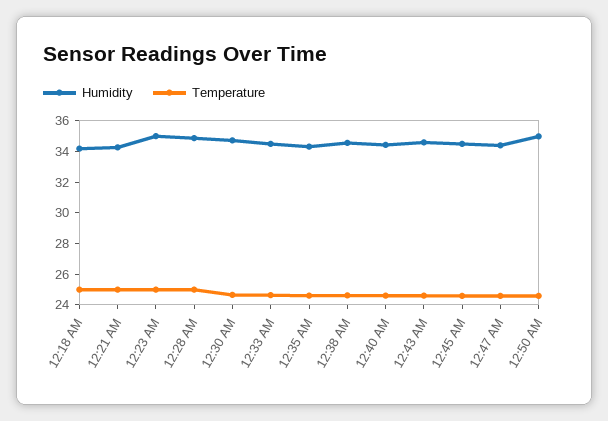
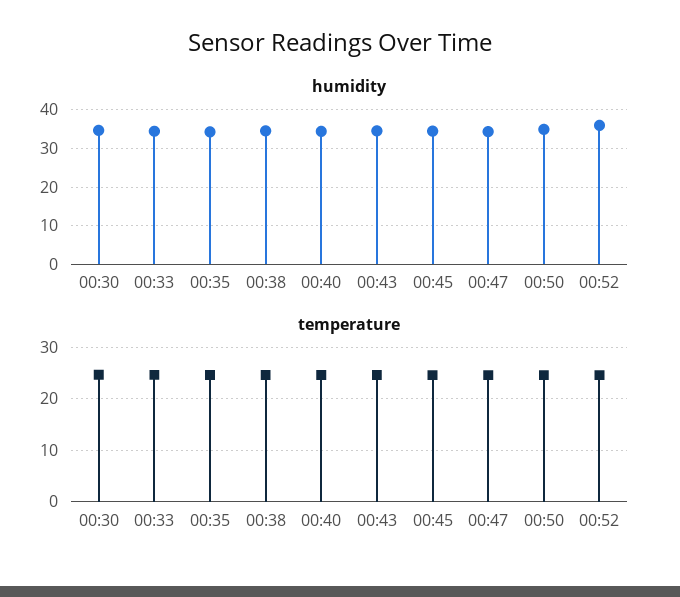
Humidity, 12:18 AM: 34 -> none
Temperature, 12:18 AM: 25 -> none
Humidity, 12:21 AM: 34 -> none
Temperature, 12:21 AM: 25 -> none
Humidity, 12:23 AM: 35 -> none
Temperature, 12:23 AM: 25 -> none
Humidity, 12:28 AM: 35 -> none
Temperature, 12:28 AM: 25 -> none
Humidity, 00:52: none -> 36
Temperature, 00:52: none -> 24

